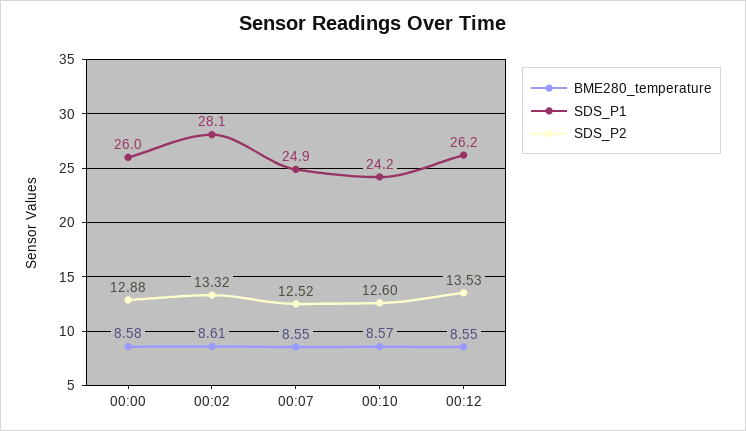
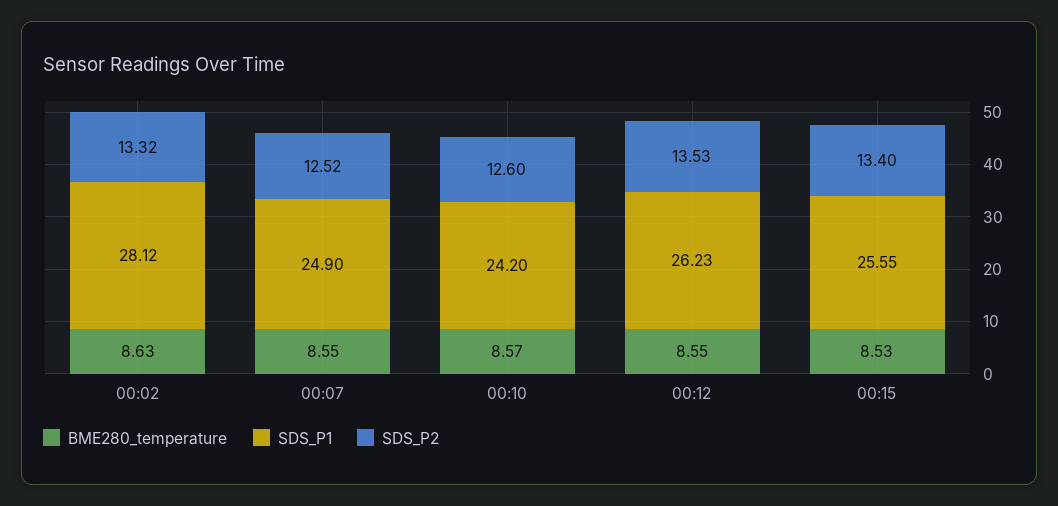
BME280_temperature, 00:00: 8.58 -> none
SDS_P1, 00:00: 26 -> none
SDS_P2, 00:00: 12.88 -> none
BME280_temperature, 00:02: 8.61 -> 8.63
BME280_temperature, 00:15: none -> 8.53
SDS_P1, 00:15: none -> 25.55
SDS_P2, 00:15: none -> 13.4

